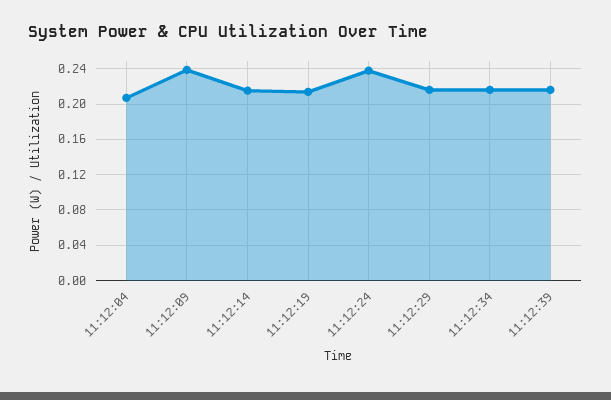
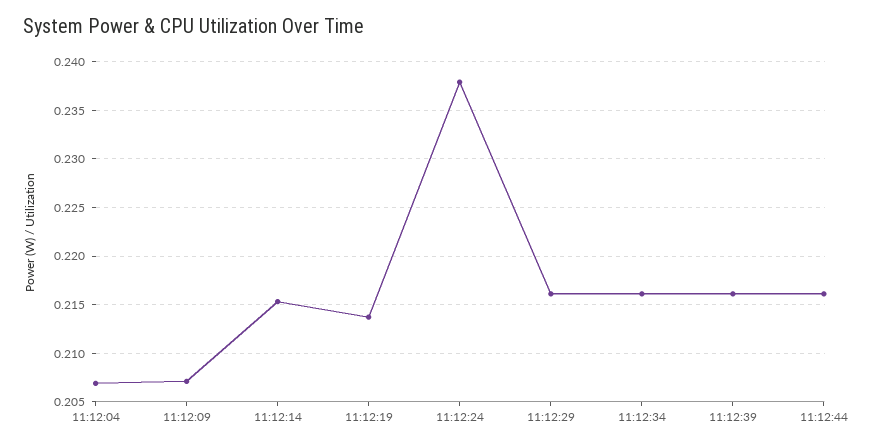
11:12:09: 0.24 -> 0.207
11:12:44: none -> 0.216

